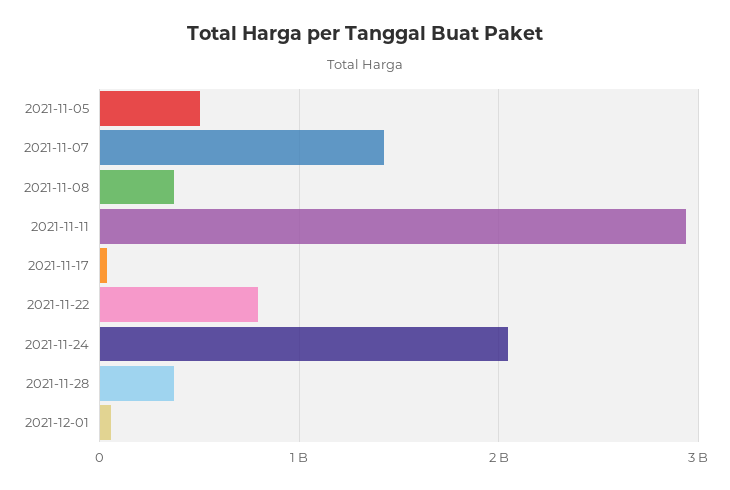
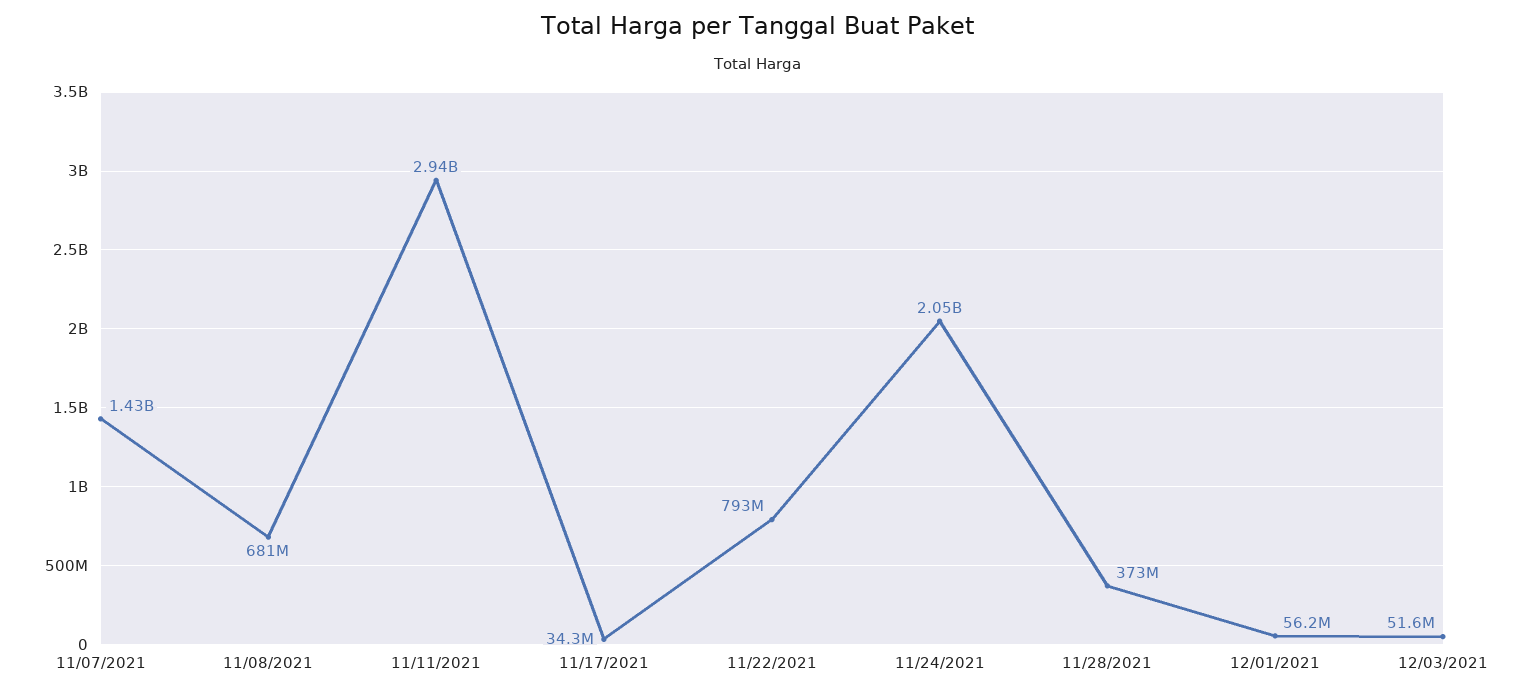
2021-11-05: 500000000 -> none
2021-11-08: 400000000 -> 681000000
12/03/2021: none -> 51600000

